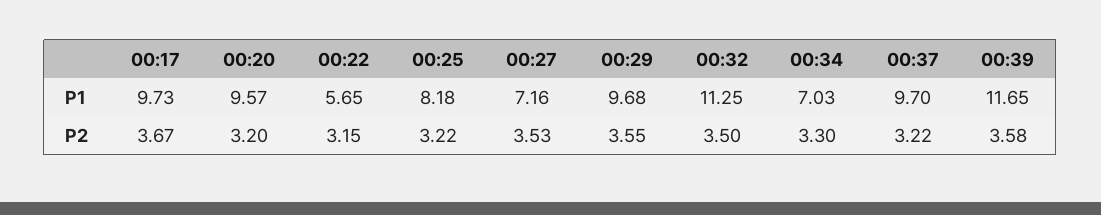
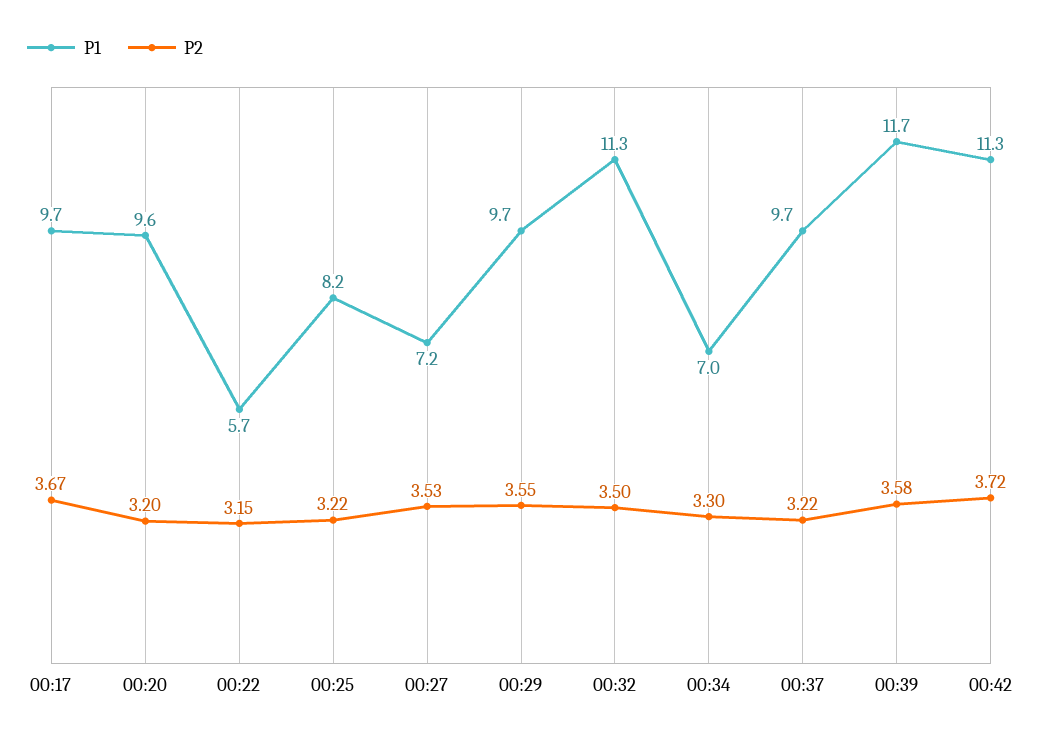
P1, 00:42: none -> 11.3
P2, 00:42: none -> 3.72

